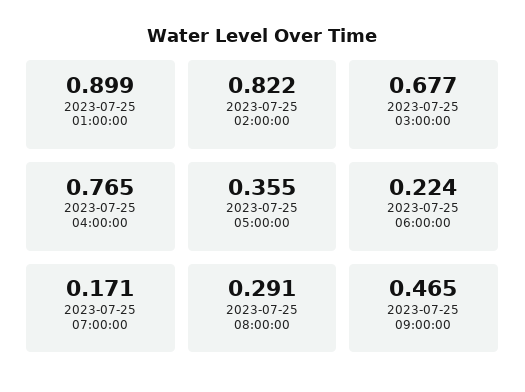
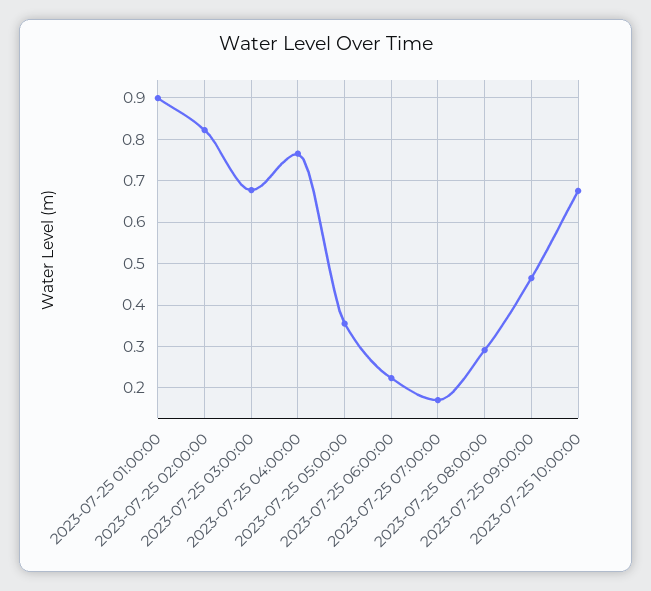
2023-07-25 10:00:00: none -> 0.68

